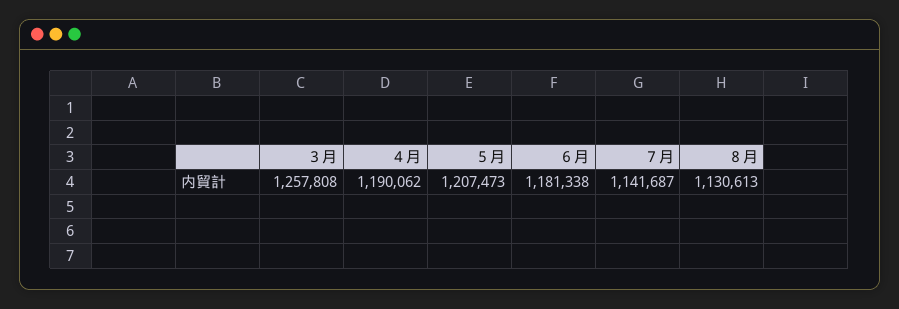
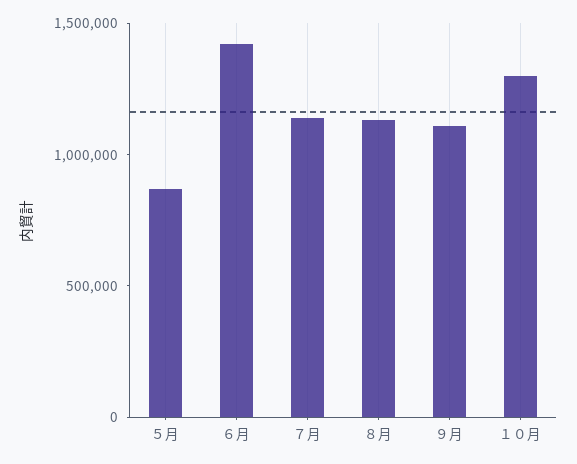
３月: 1257808 -> none
４月: 1190062 -> none
５月: 1207473 -> 900000
６月: 1181338 -> 1400000
９月: none -> 1100000
１０月: none -> 1300000

